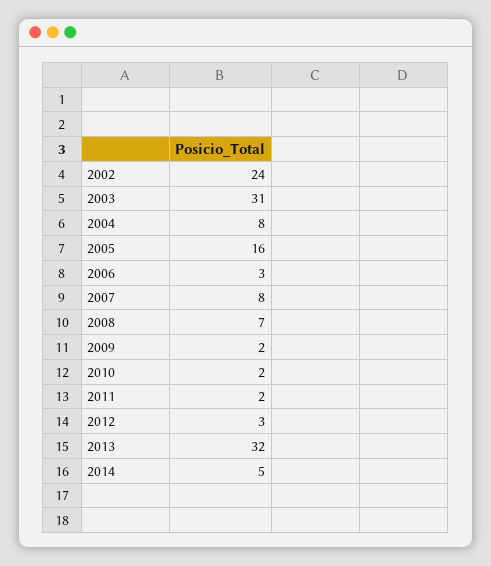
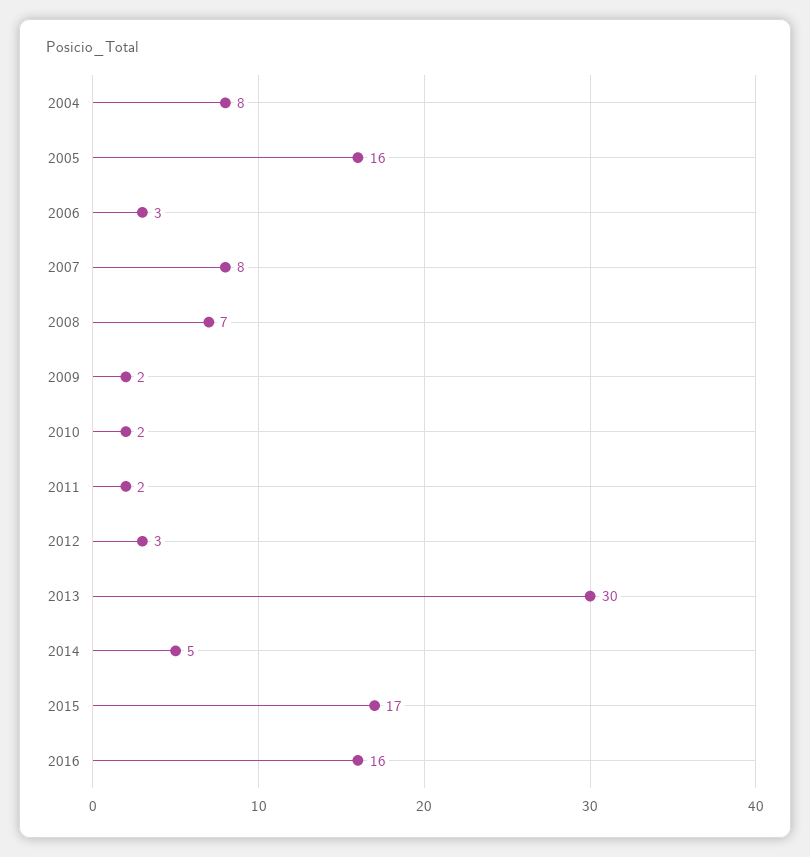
2002: 24 -> none
2003: 31 -> none
2013: 32 -> 30
2015: none -> 17
2016: none -> 16

